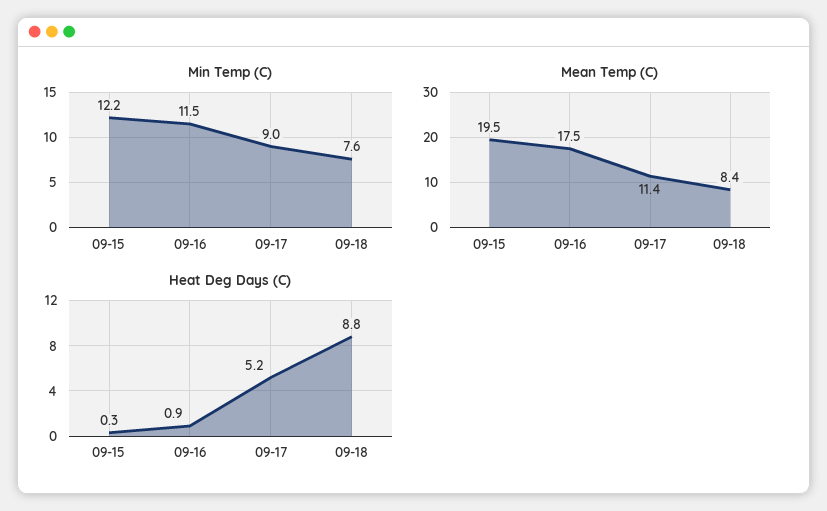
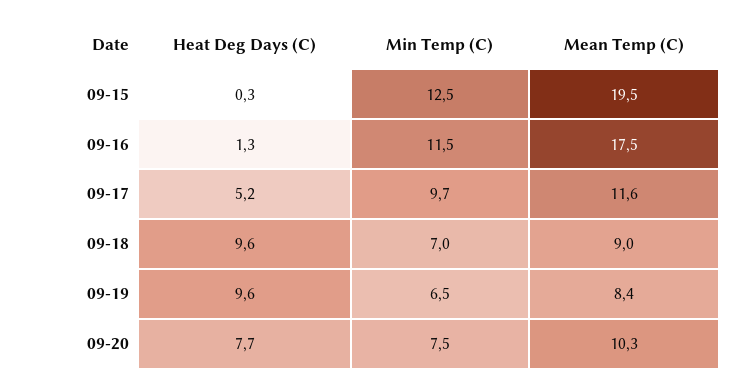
Min Temp (C), 09-15: 12.2 -> 12.5
Min Temp (C), 09-17: 9 -> 9.7
Min Temp (C), 09-18: 7.6 -> 7
Mean Temp (C), 09-17: 11.4 -> 11.6
Mean Temp (C), 09-18: 8.4 -> 9
Heat Deg Days (C), 09-16: 0.9 -> 1.3
Heat Deg Days (C), 09-18: 8.8 -> 9.6
Heat Deg Days (C), 09-19: none -> 9.6
Min Temp (C), 09-19: none -> 6.5
Mean Temp (C), 09-19: none -> 8.4
Heat Deg Days (C), 09-20: none -> 7.7
Min Temp (C), 09-20: none -> 7.5
Mean Temp (C), 09-20: none -> 10.3

